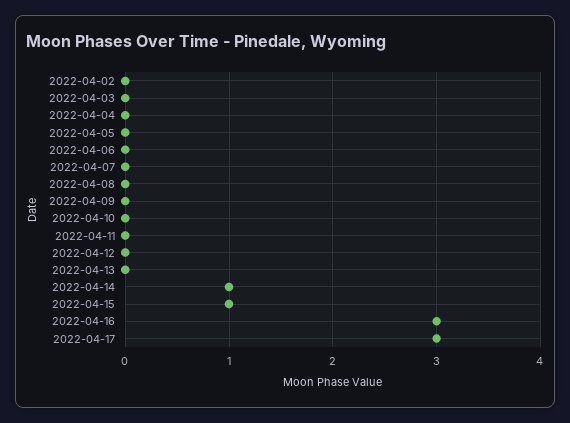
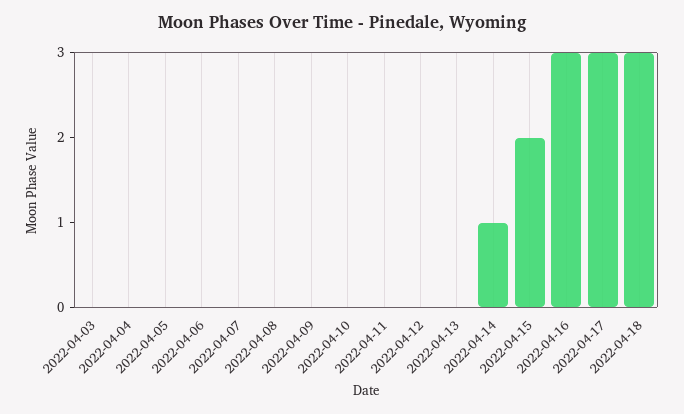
2022-04-02: 0 -> none
2022-04-15: 1 -> 2
2022-04-18: none -> 3

